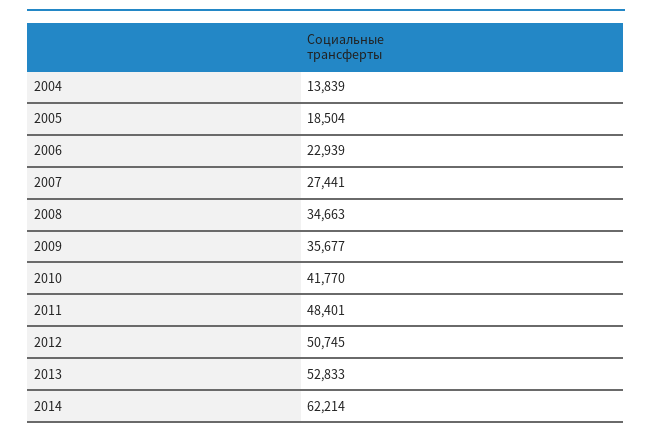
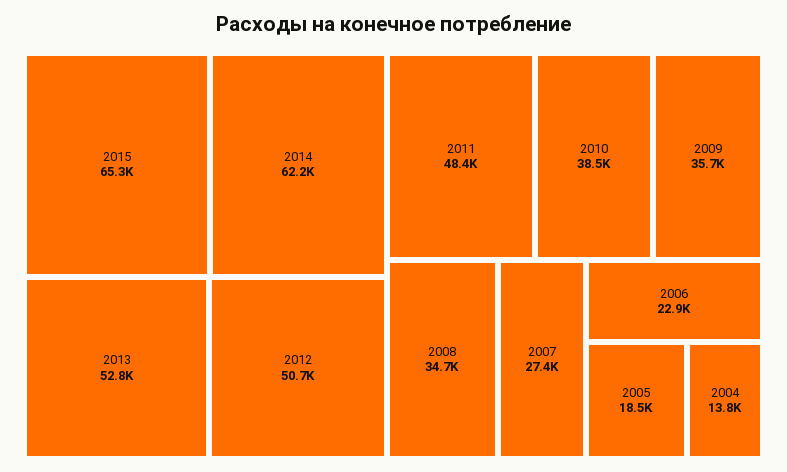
2010: 41770 -> 38500
2015: none -> 65300

